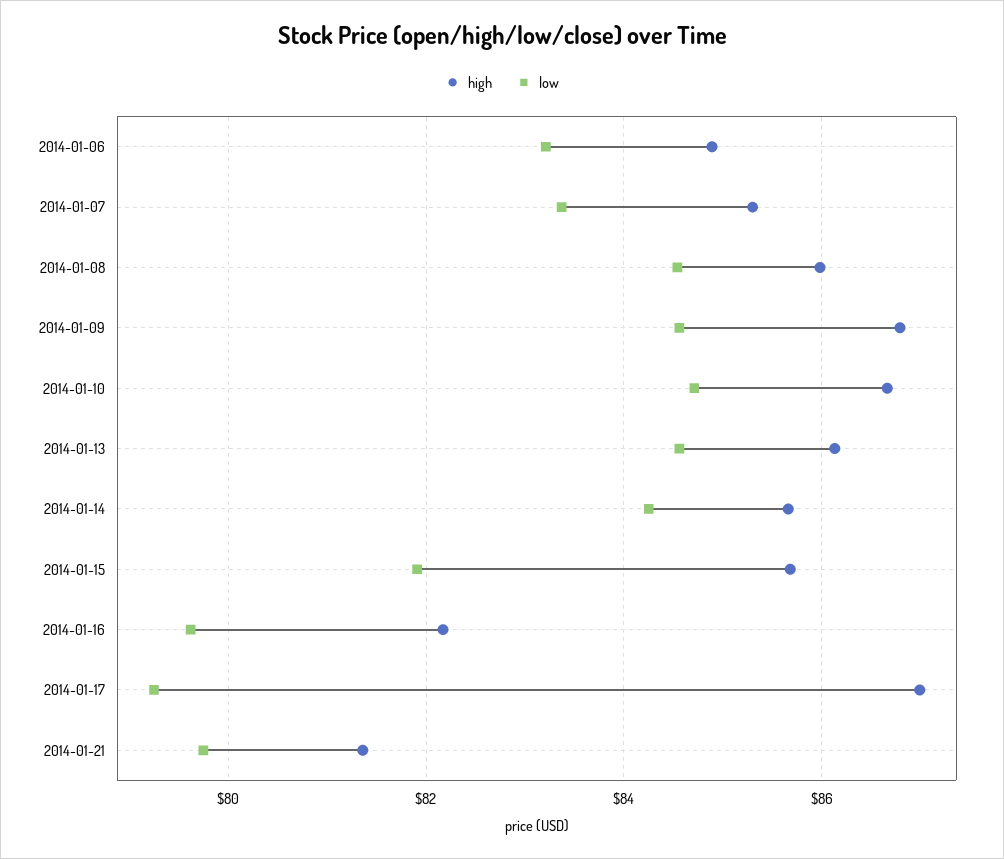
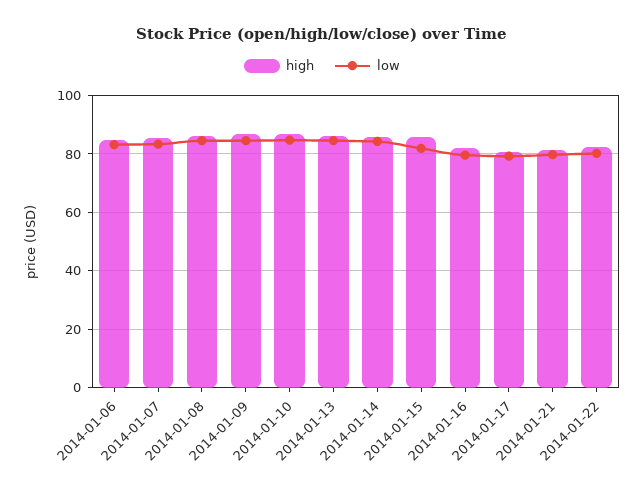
high, 2014-01-17: 87 -> 80
high, 2014-01-22: none -> 82.5
low, 2014-01-22: none -> 80

